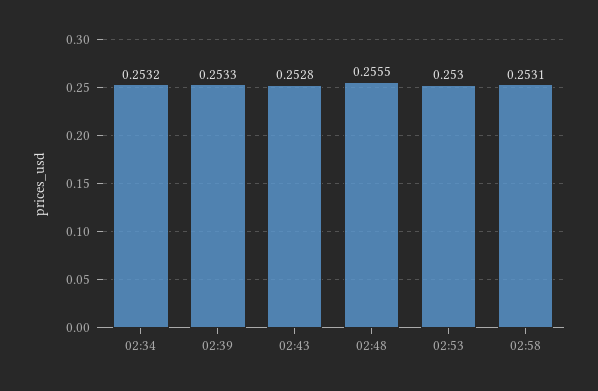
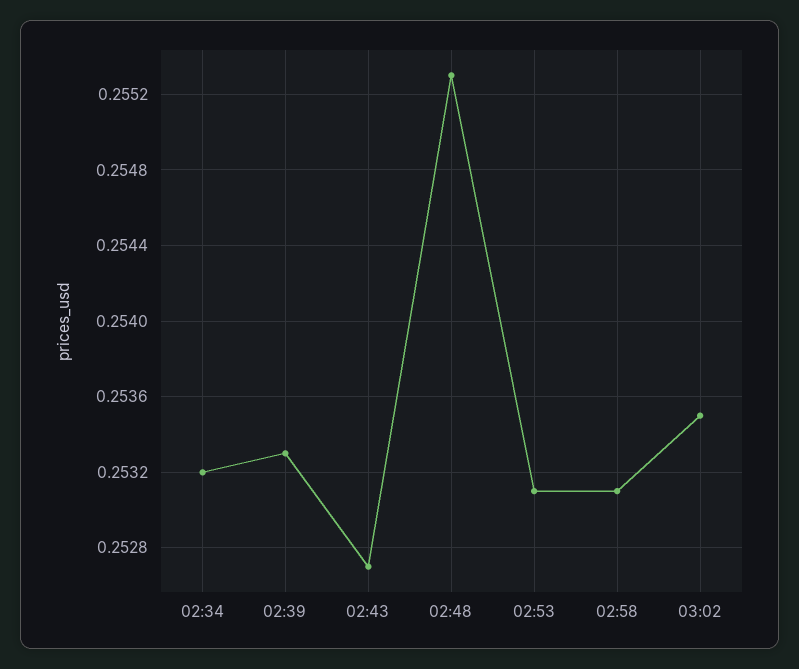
02:43: 0.2528 -> 0.2527
02:48: 0.2555 -> 0.2553
02:53: 0.253 -> 0.2531
03:02: none -> 0.2535

